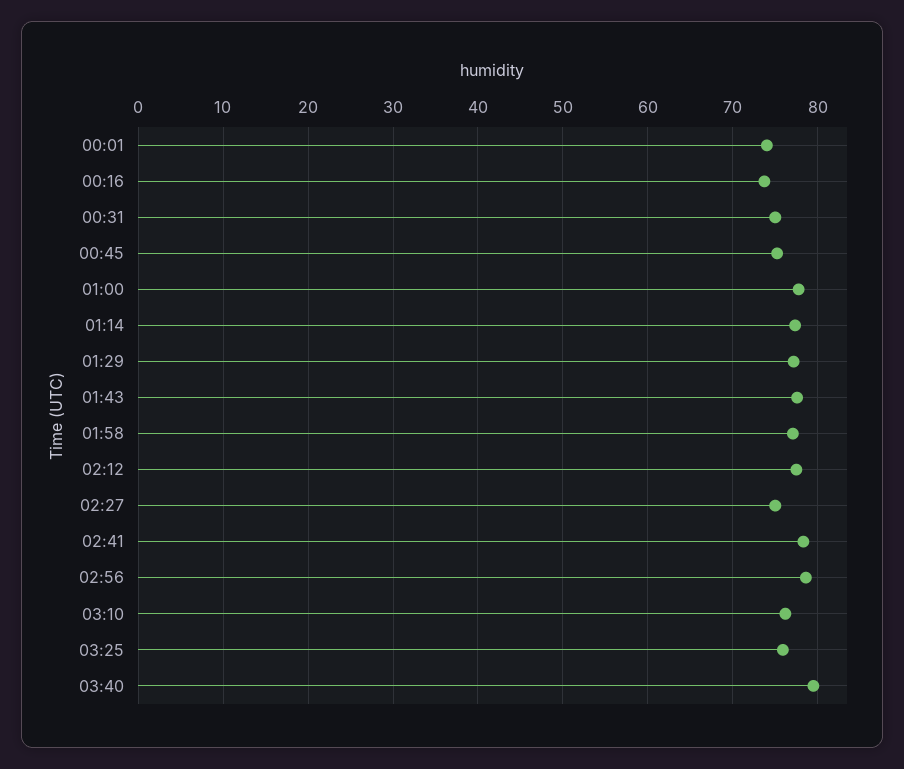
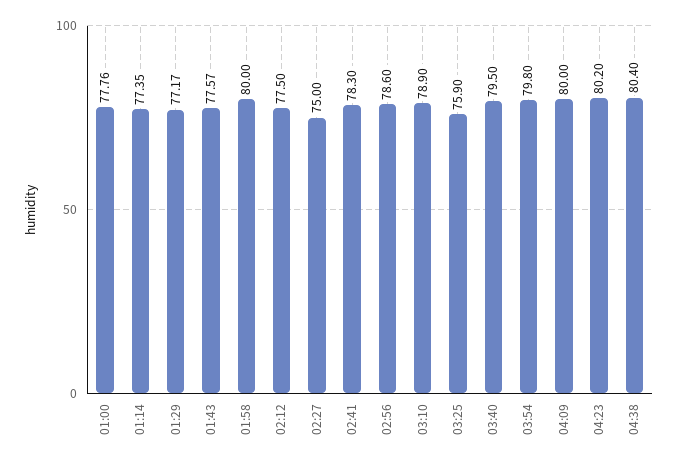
00:01: 74 -> none
00:16: 74 -> none
00:31: 75 -> none
00:45: 75 -> none
01:58: 77 -> 80
03:10: 76 -> 78.9
03:54: none -> 79.8
04:09: none -> 80
04:23: none -> 80.2
04:38: none -> 80.4

